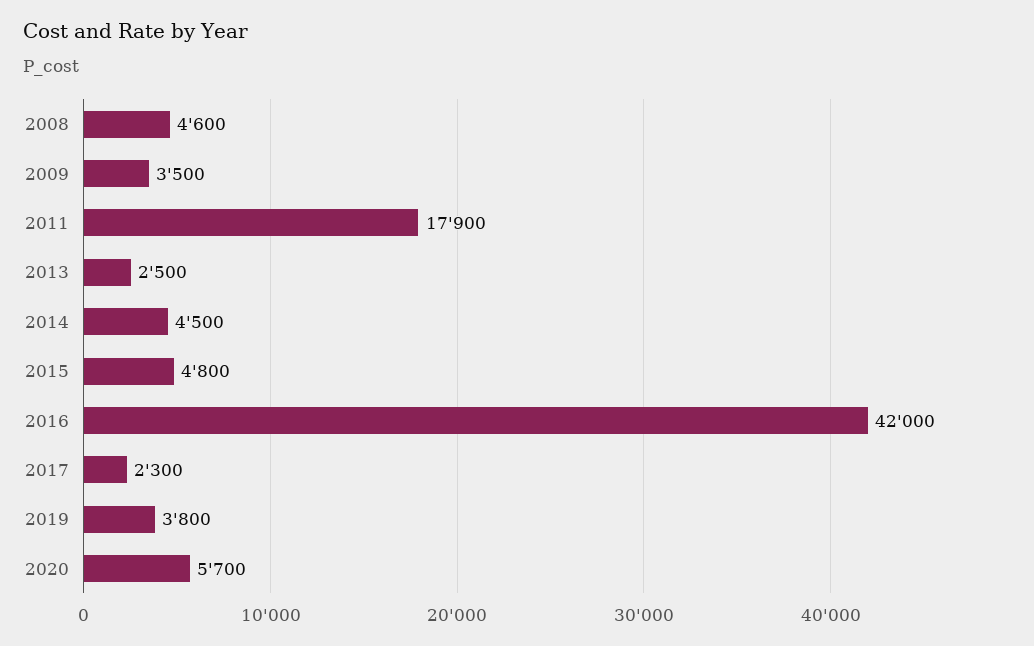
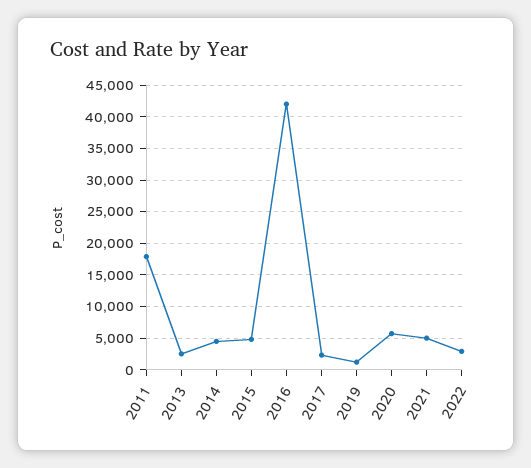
2008: 4600 -> none
2009: 3500 -> none
2019: 3800 -> 1000
2021: none -> 5000
2022: none -> 3000

